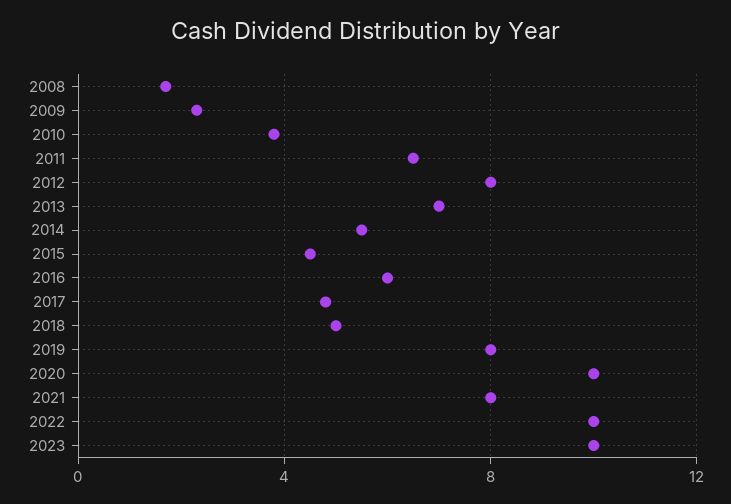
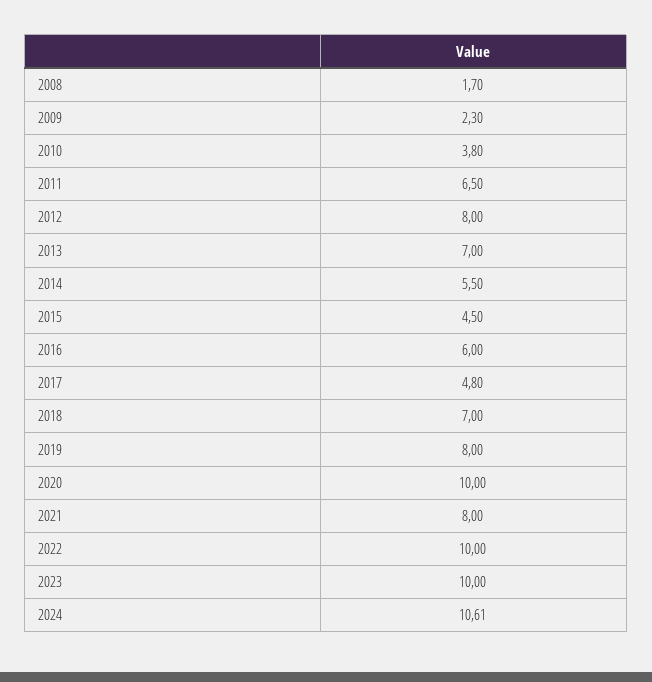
2018: 5 -> 7
2024: none -> 10.61

